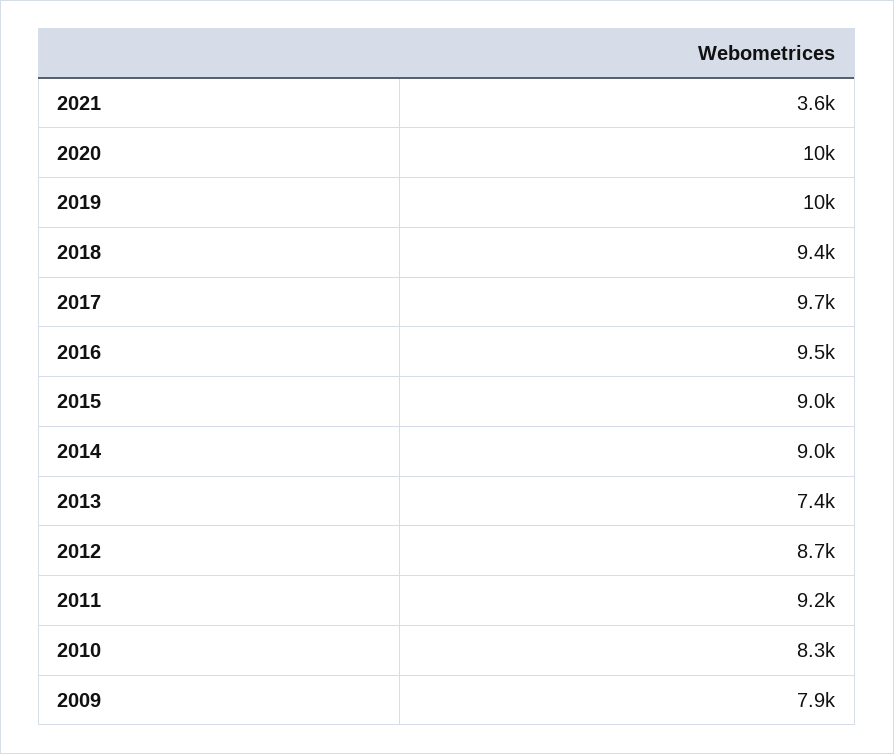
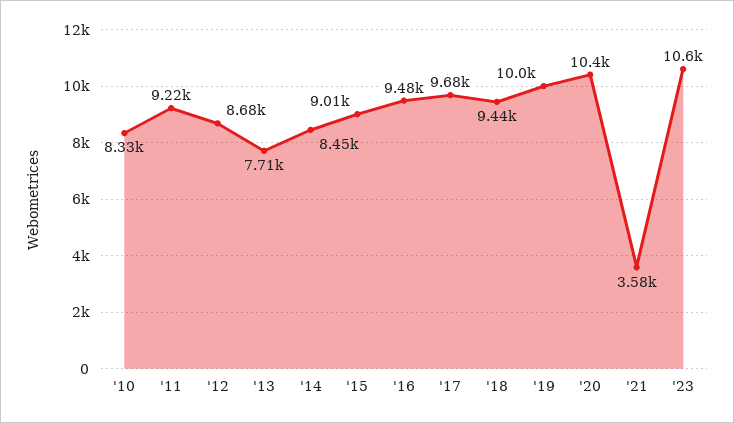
2014: 9000 -> 8450
2013: 7400 -> 7710
2009: 7900 -> none
'23: none -> 10600

